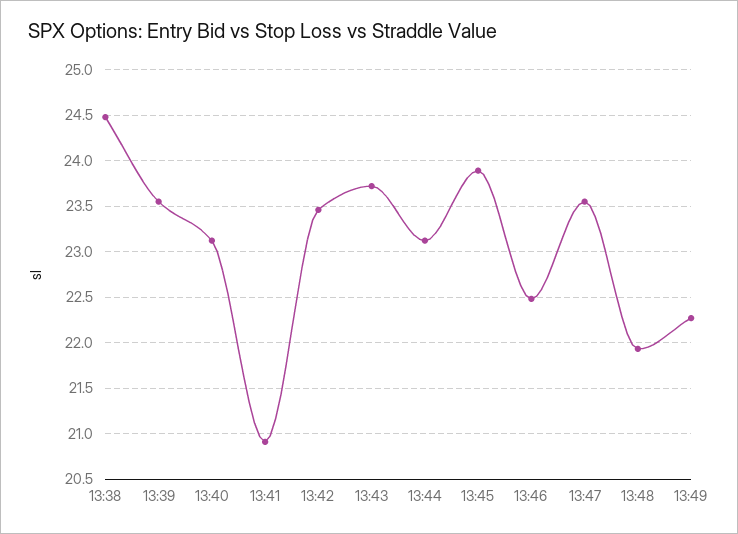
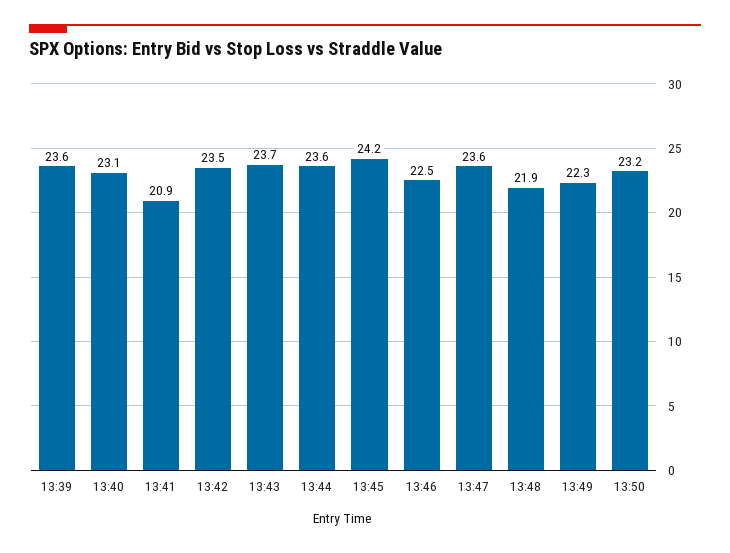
13:38: 24.5 -> none
13:44: 23.1 -> 23.6
13:45: 23.9 -> 24.2
13:50: none -> 23.2

